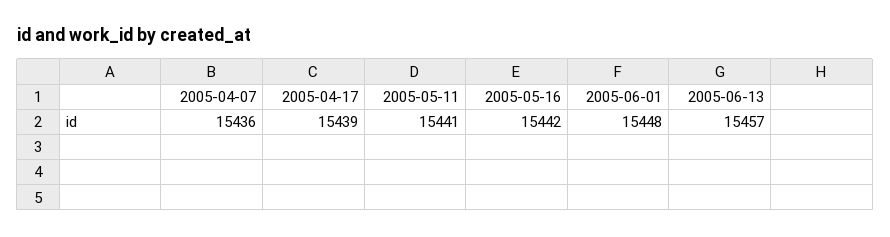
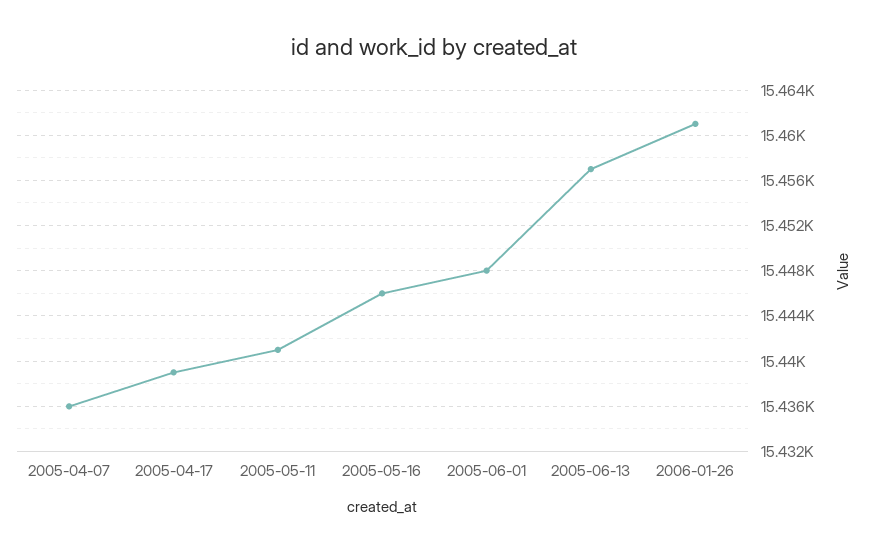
2005-05-16: 15442 -> 15446
2006-01-26: none -> 15461

